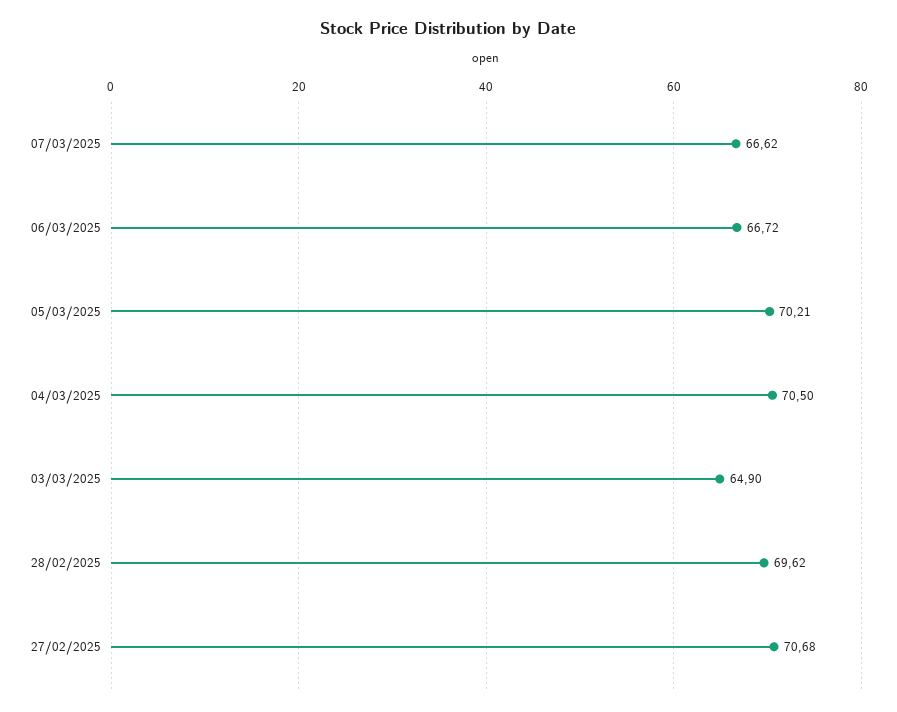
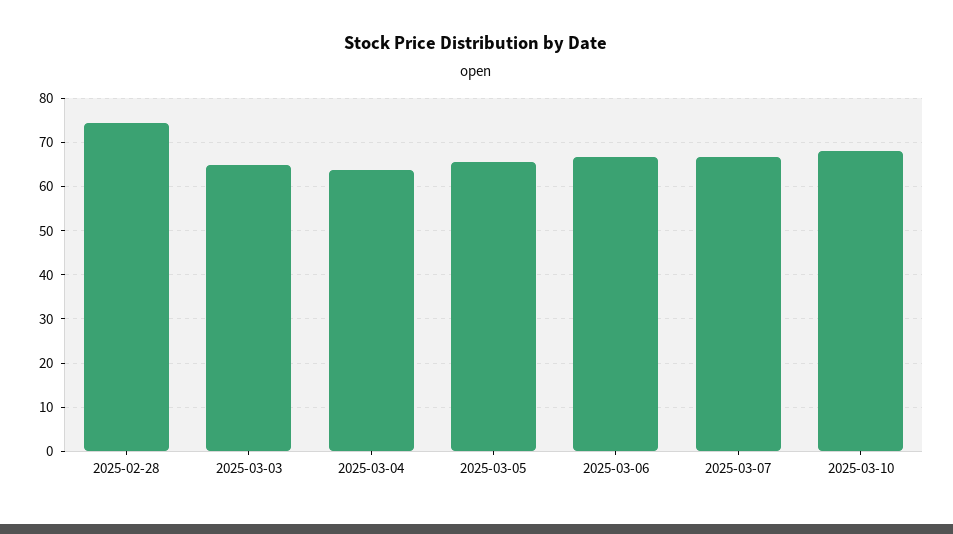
05/03/2025: 70.21 -> 66
04/03/2025: 70.5 -> 64
28/02/2025: 69.62 -> 74
27/02/2025: 70.68 -> none
2025-03-10: none -> 68

